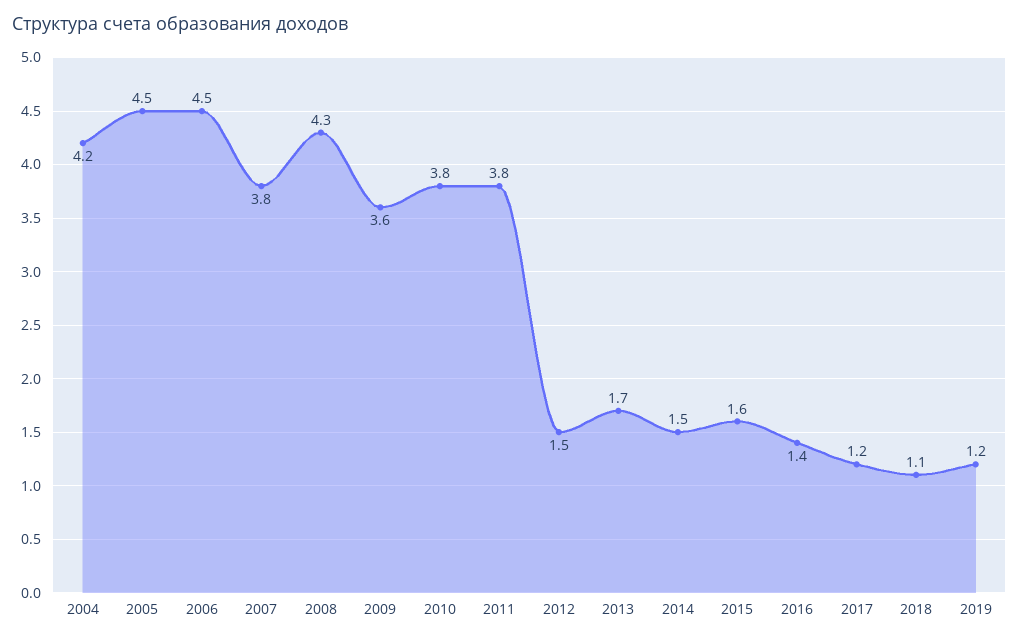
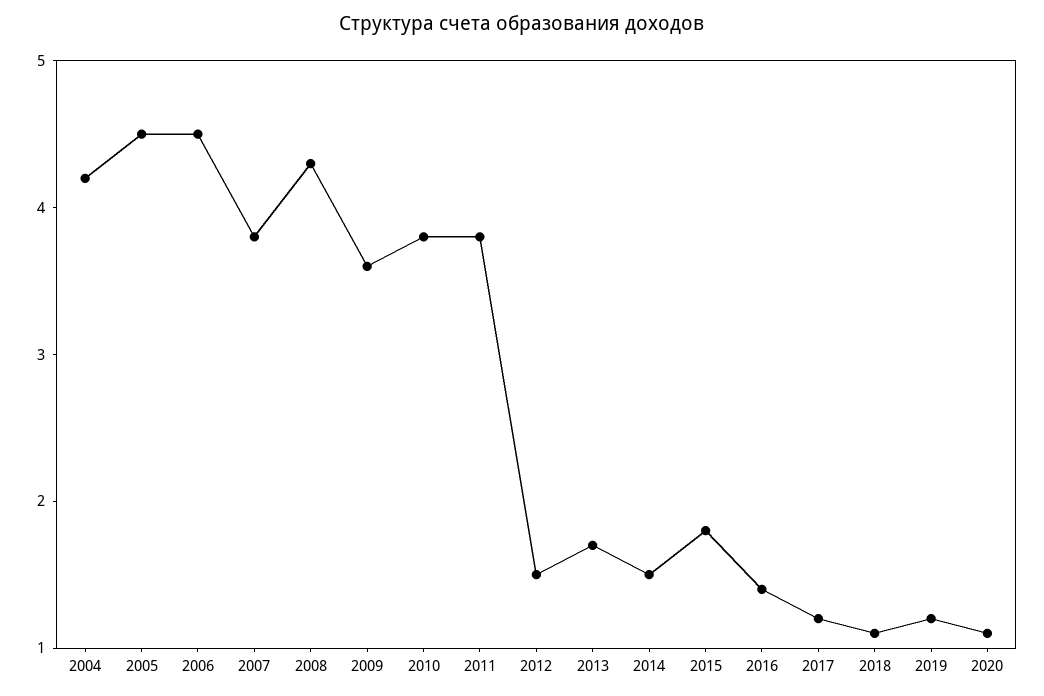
2015: 1.6 -> 1.8
2020: none -> 1.1

